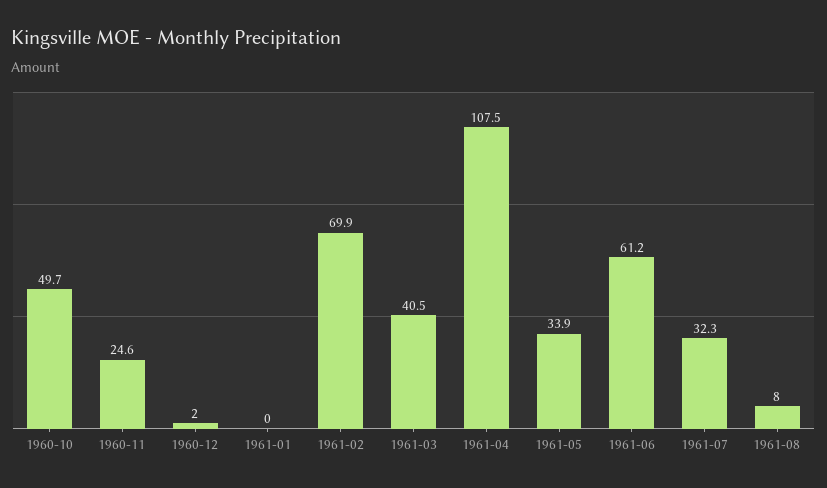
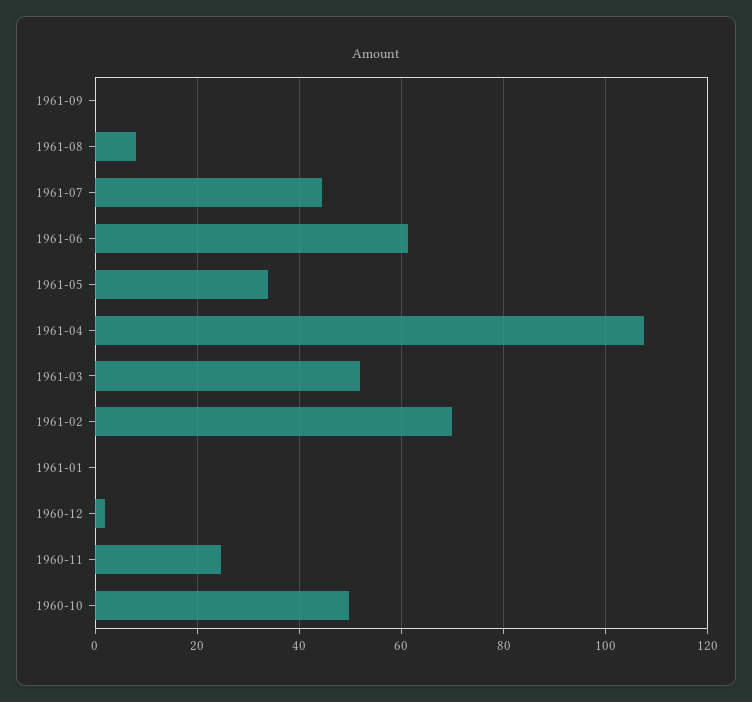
1961-03: 40.5 -> 52
1961-07: 32.3 -> 44
1961-09: none -> 0

